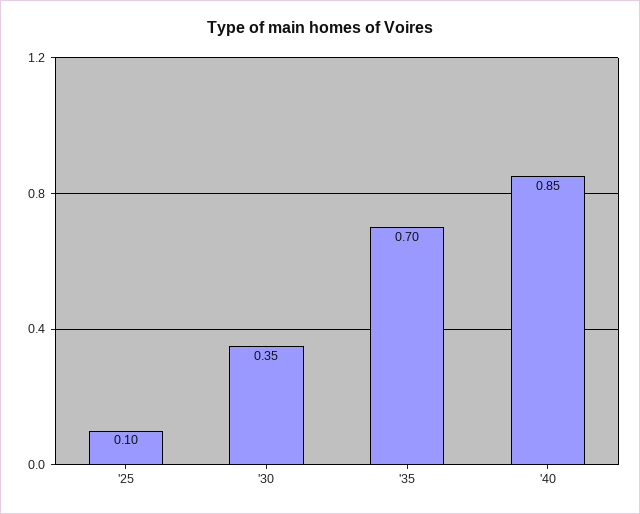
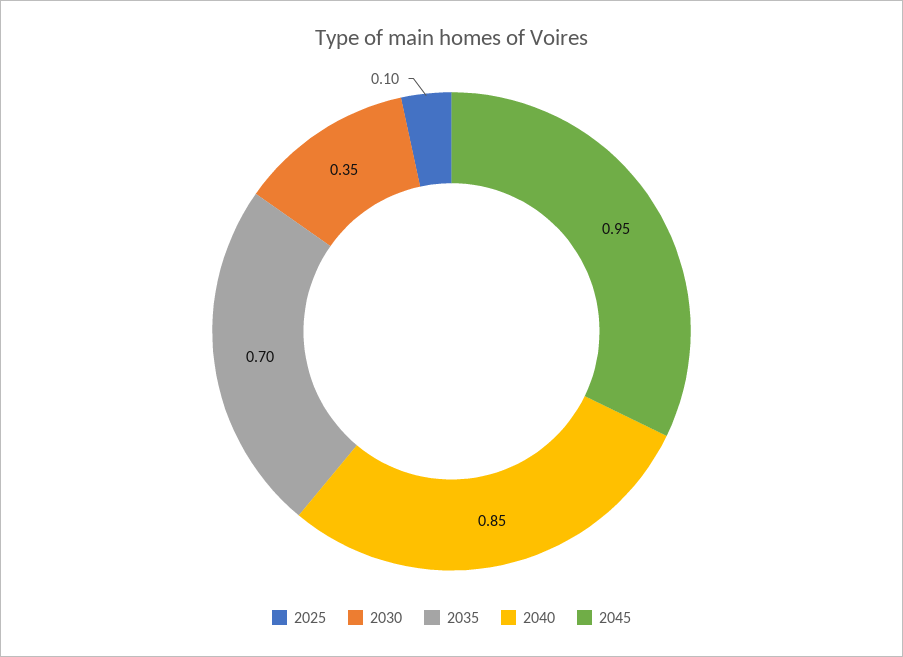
2045: none -> 0.95

